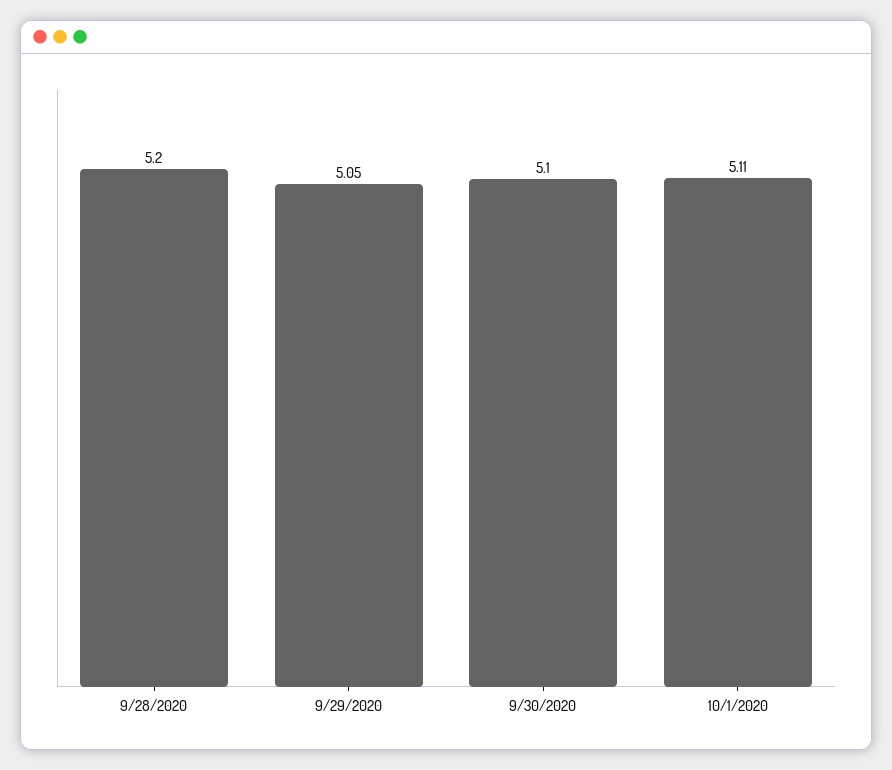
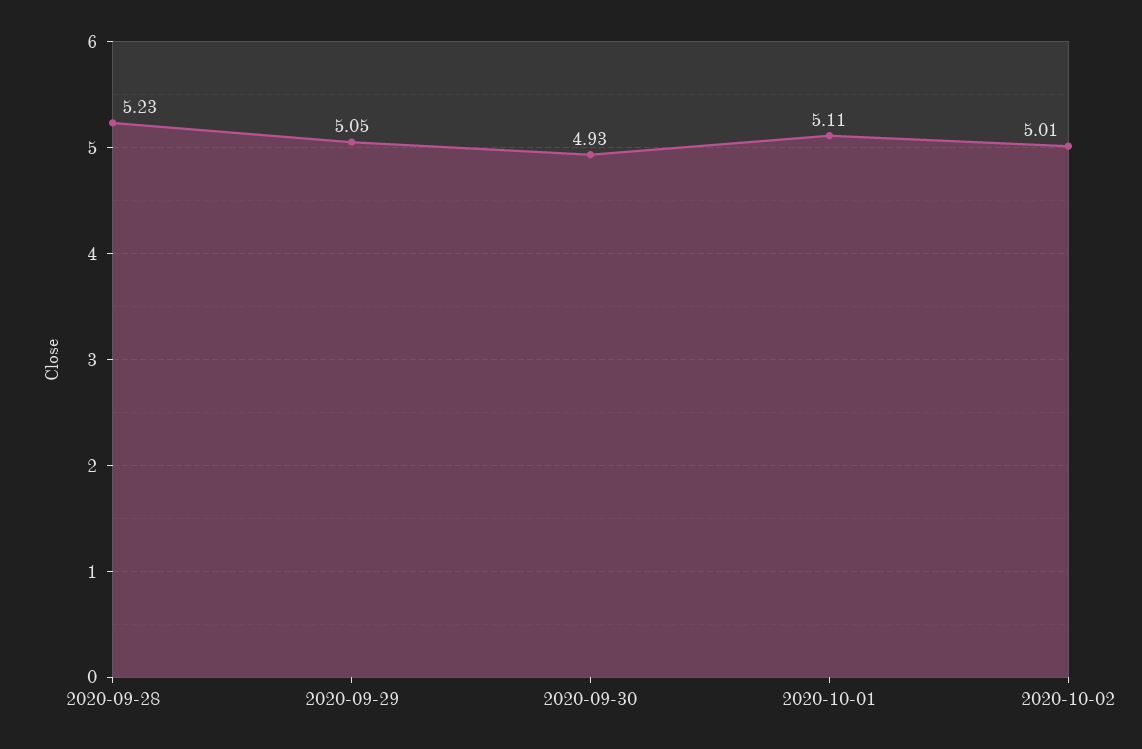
9/28/2020: 5.2 -> 5.23
9/30/2020: 5.1 -> 4.93
2020-10-02: none -> 5.01

